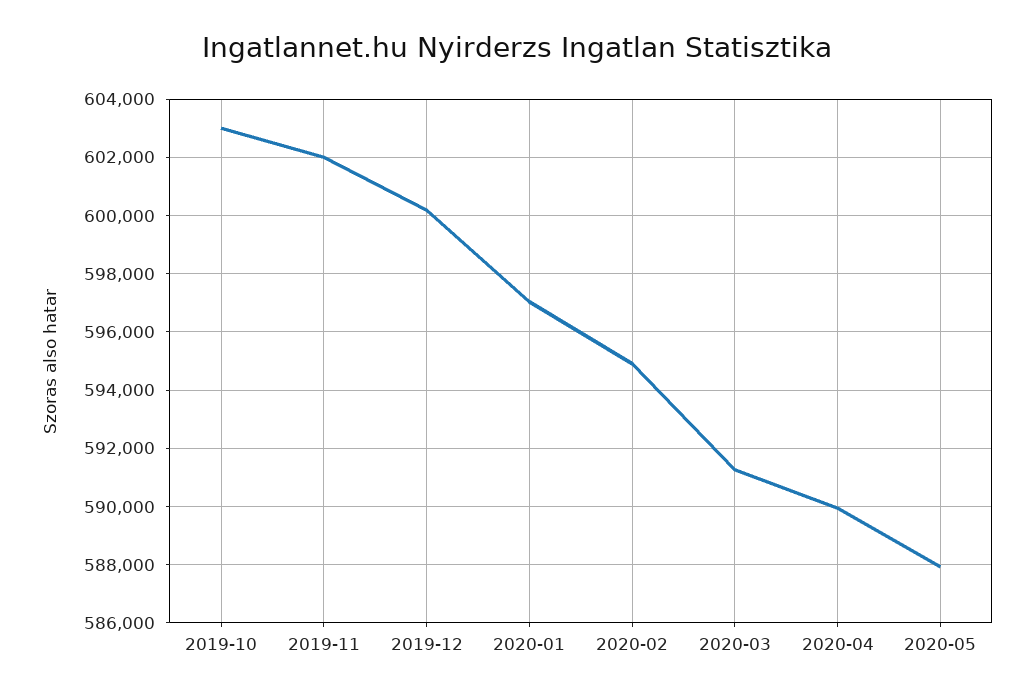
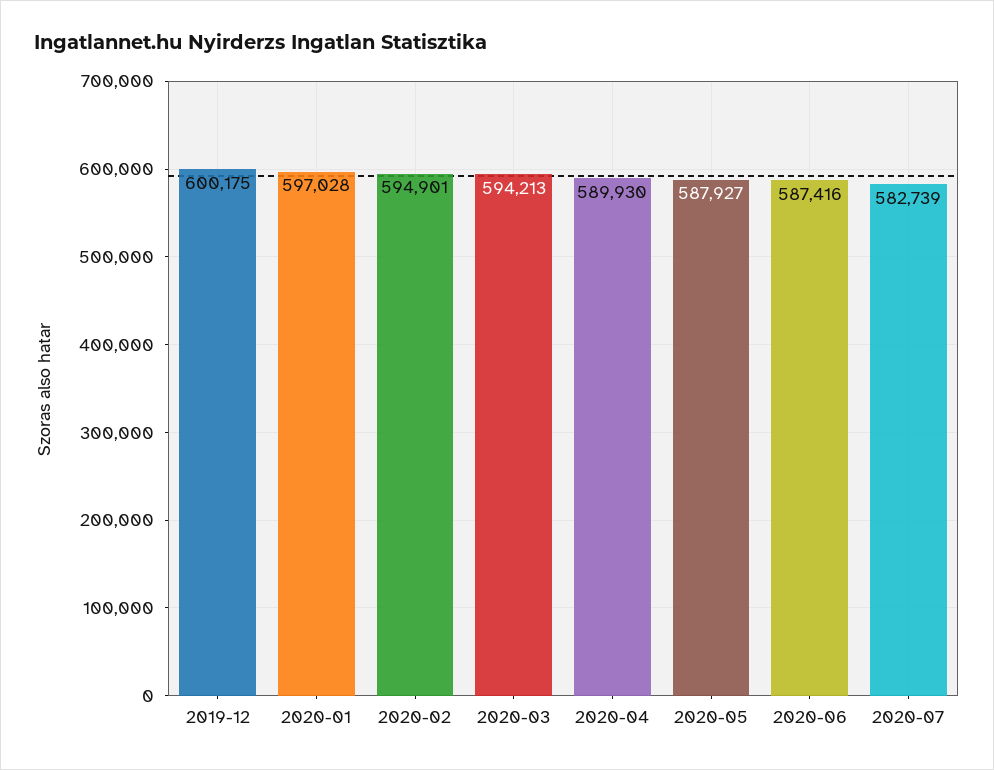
2019-10: 603000 -> none
2019-11: 602000 -> none
2020-03: 591250 -> 594213
2020-06: none -> 587416
2020-07: none -> 582739

